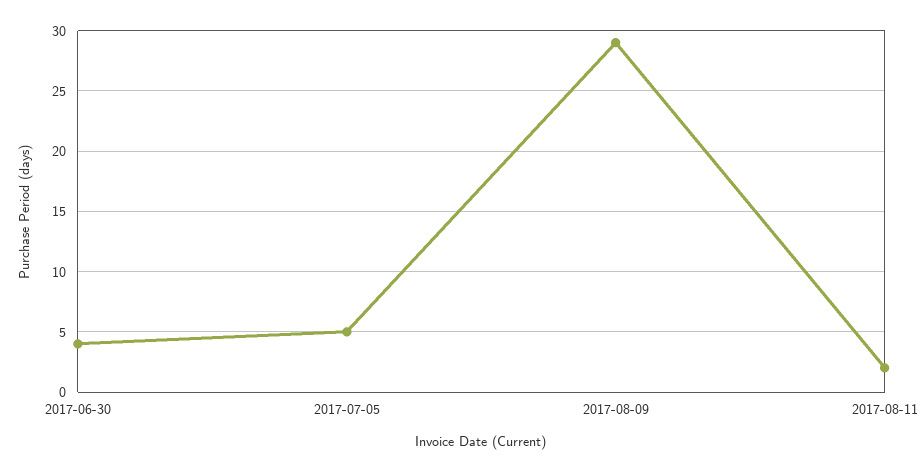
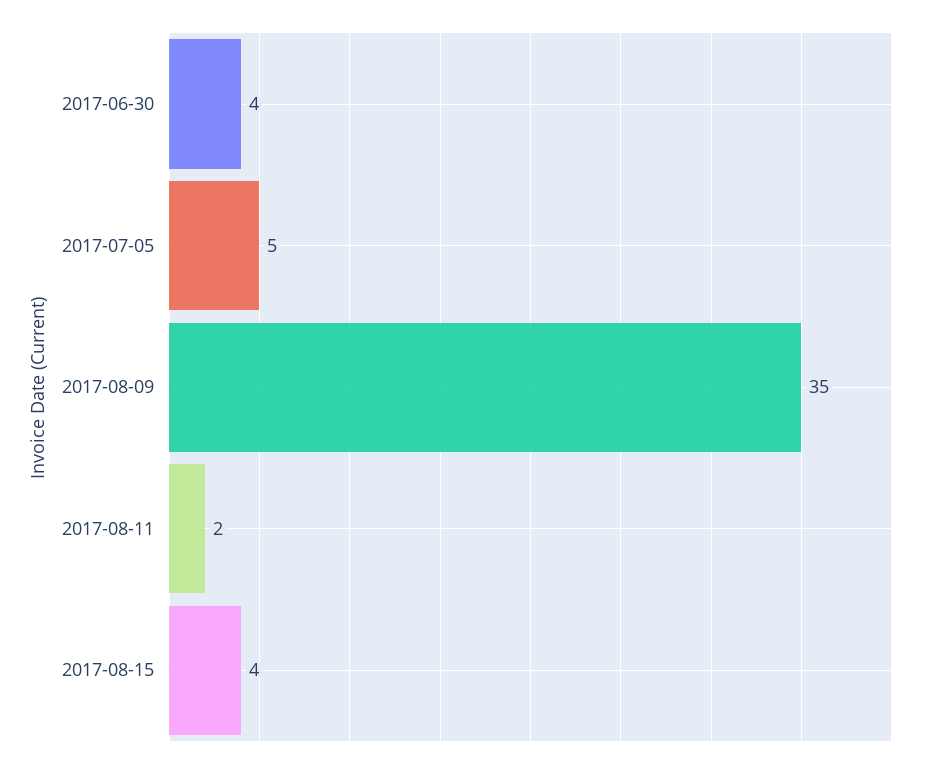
2017-08-09: 29 -> 35
2017-08-15: none -> 4

